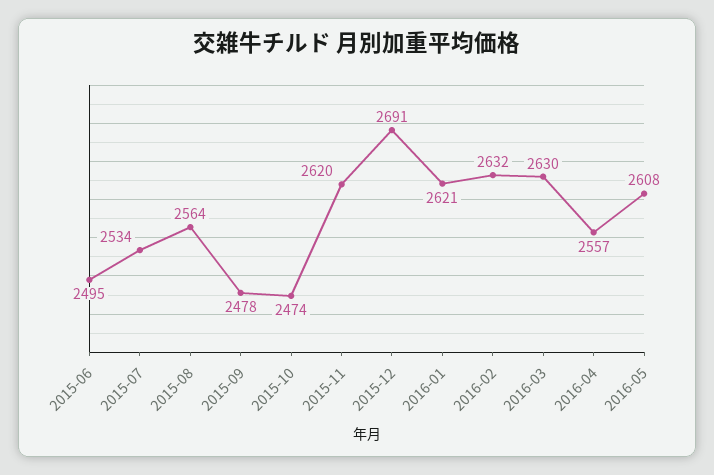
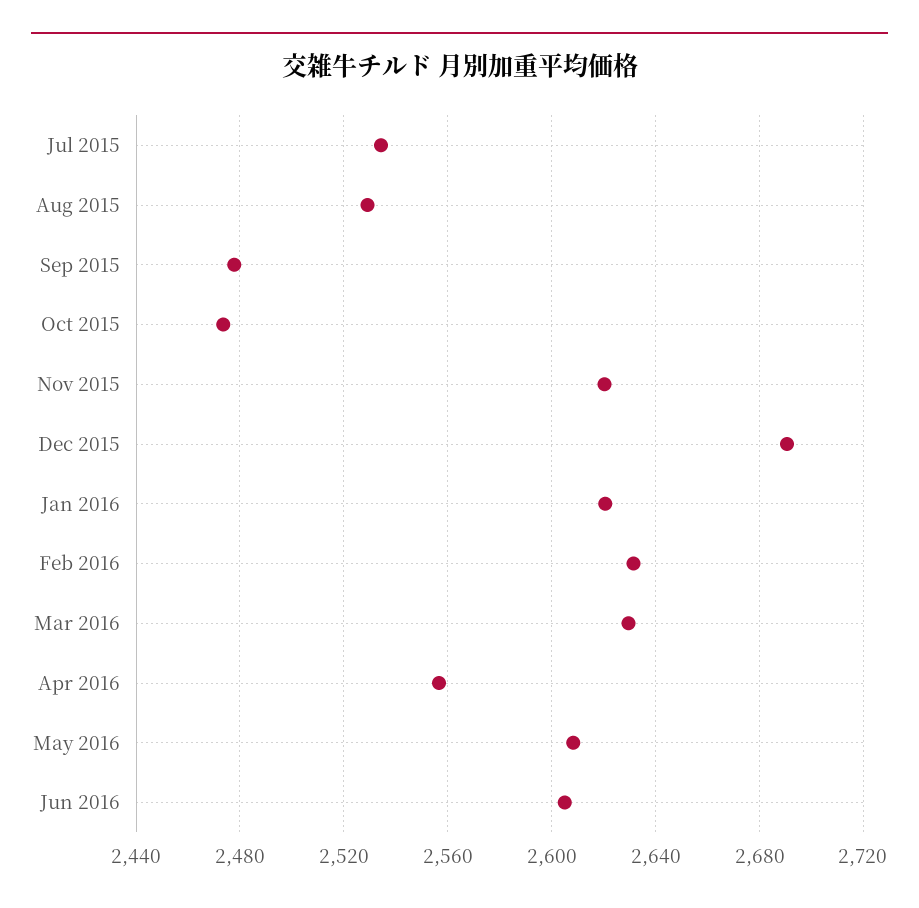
2015-06: 2495 -> none
2015-08: 2564 -> 2530
Jun 2016: none -> 2605

